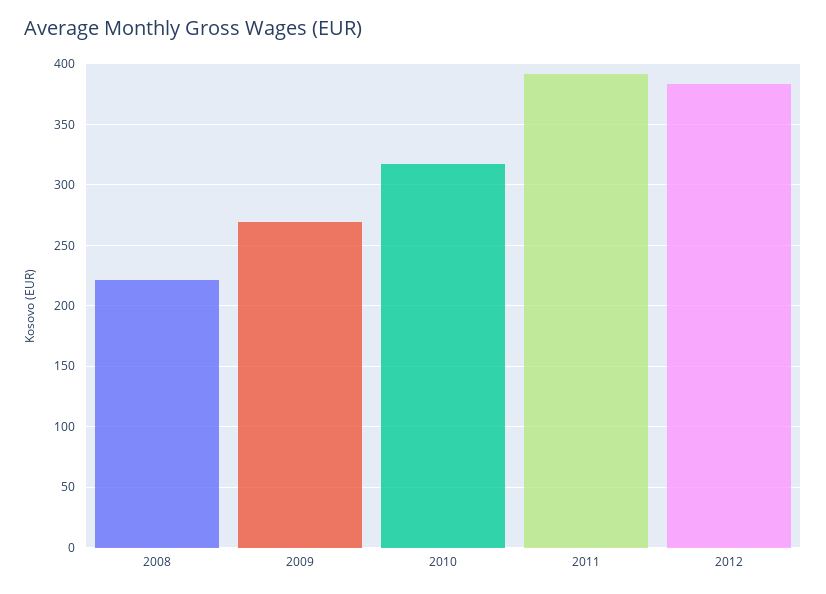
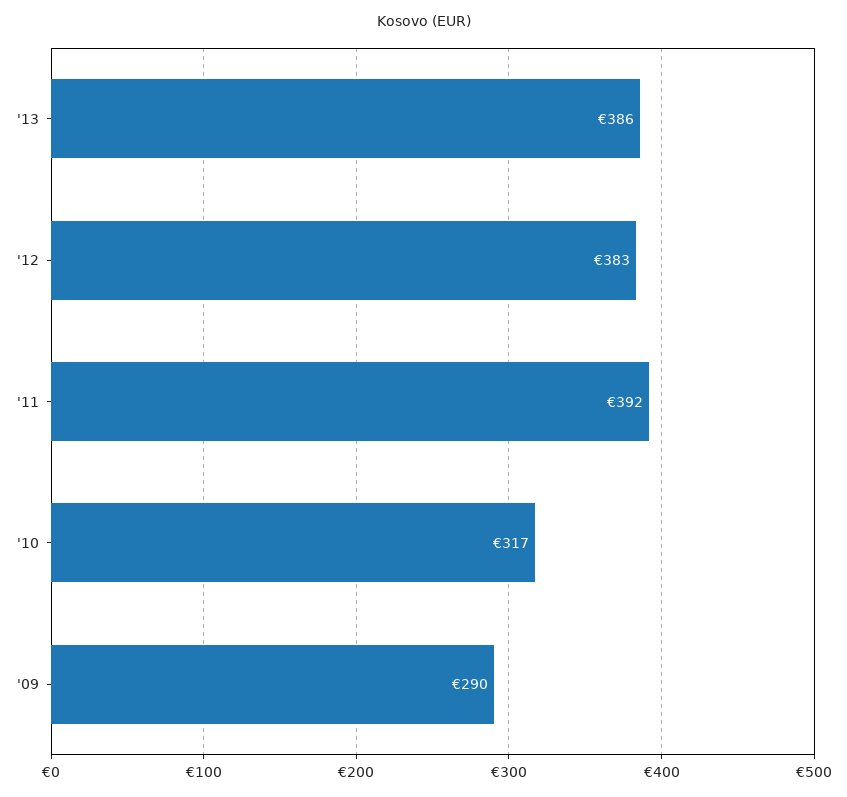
2008: 220 -> none
2009: 270 -> 290
'13: none -> 386

